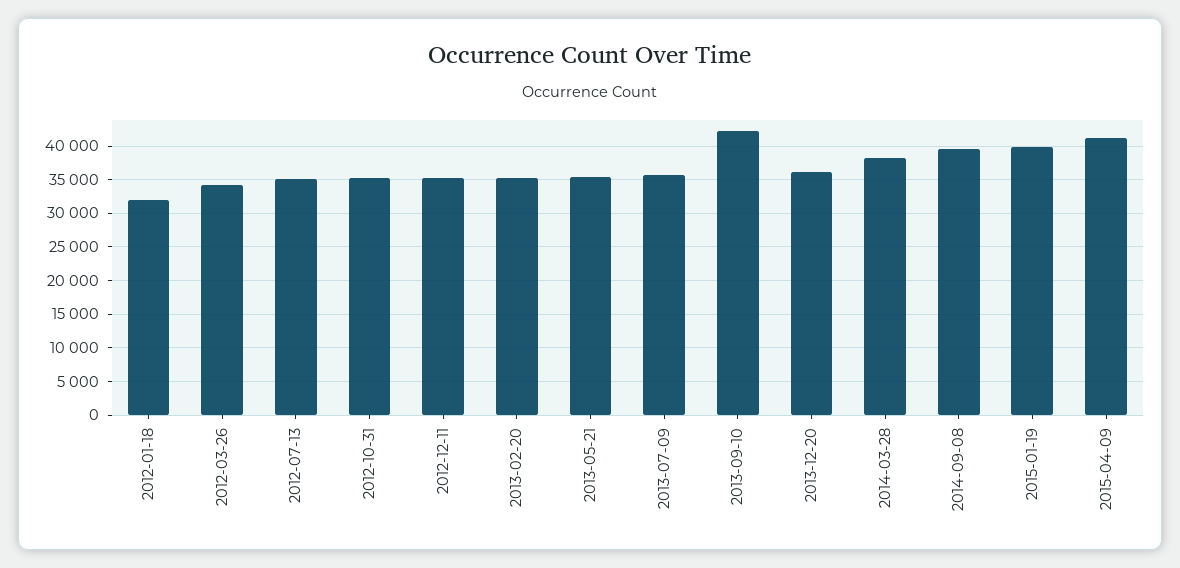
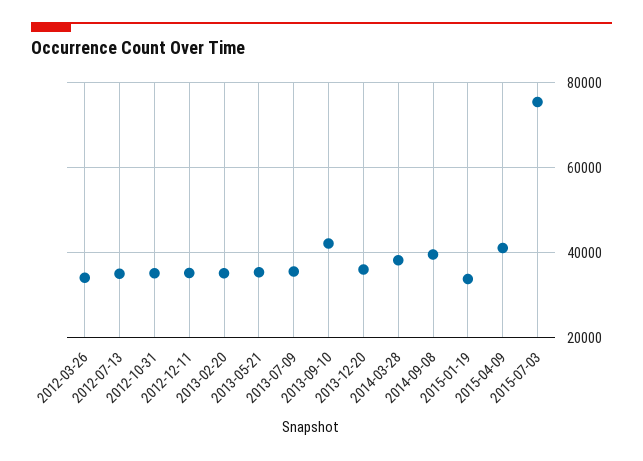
2012-01-18: 32000 -> none
2015-01-19: 40000 -> 34000
2015-07-03: none -> 76000

